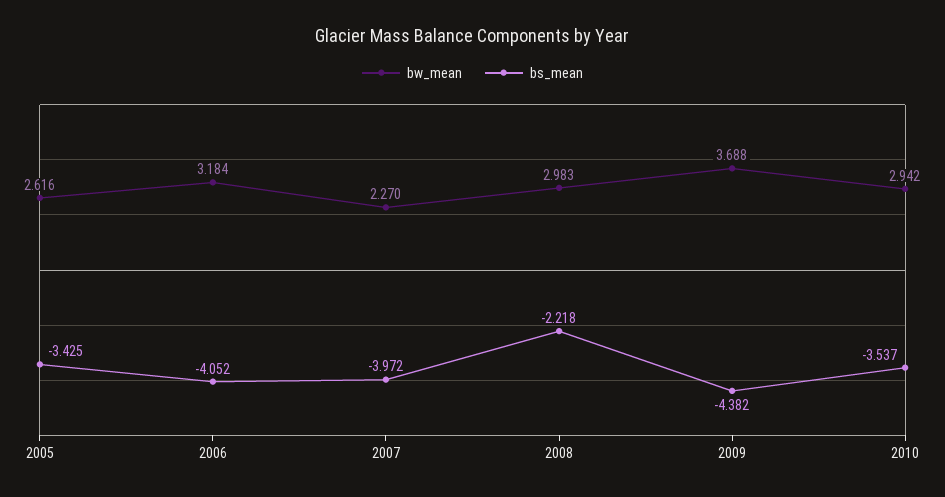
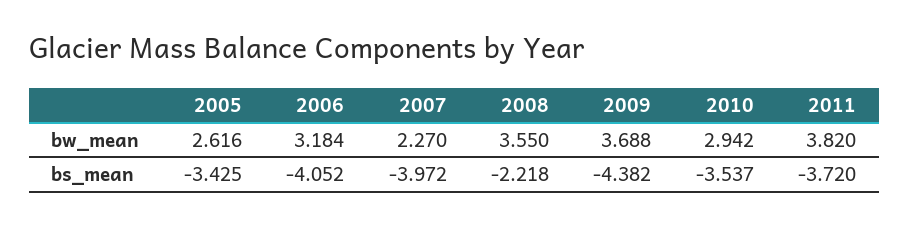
bw_mean, 2008: 2.983 -> 3.55
bw_mean, 2011: none -> 3.82
bs_mean, 2011: none -> -3.72

